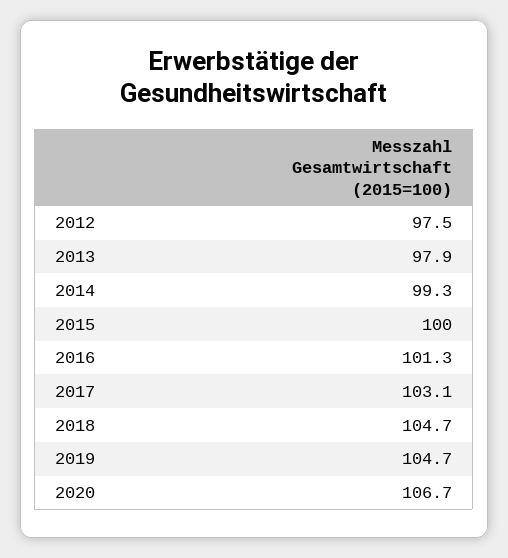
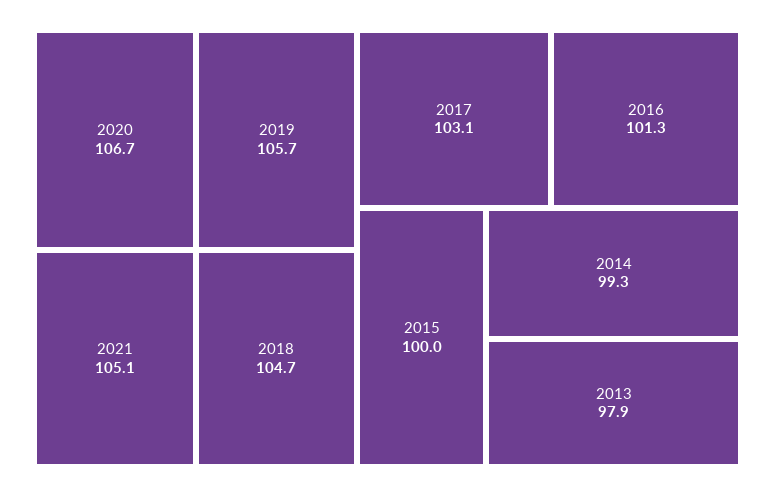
2012: 97.5 -> none
2019: 104.7 -> 105.7
2021: none -> 105.1

